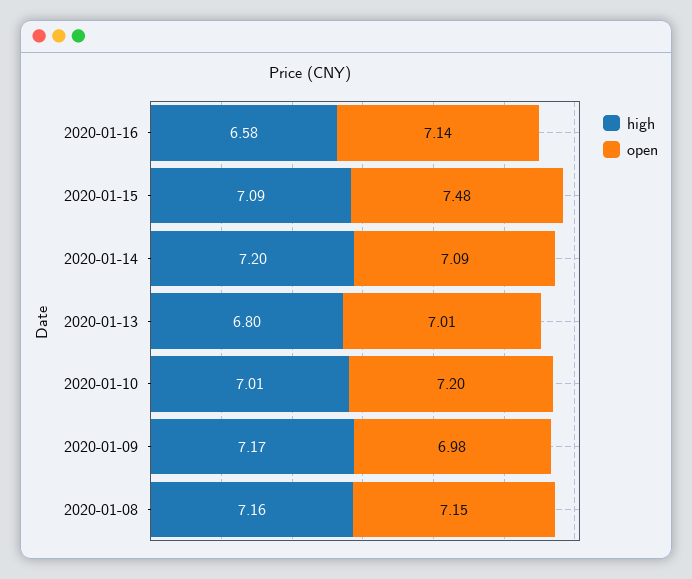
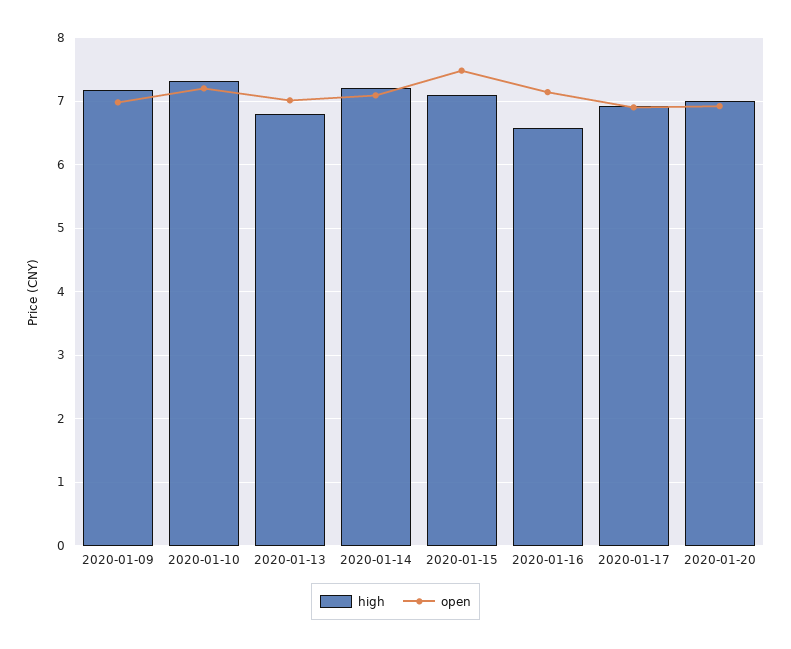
high, 2020-01-10: 7.01 -> 7.3
high, 2020-01-08: 7.16 -> none
open, 2020-01-08: 7.15 -> none
high, 2020-01-17: none -> 6.9
open, 2020-01-17: none -> 6.9
high, 2020-01-20: none -> 7
open, 2020-01-20: none -> 6.9

